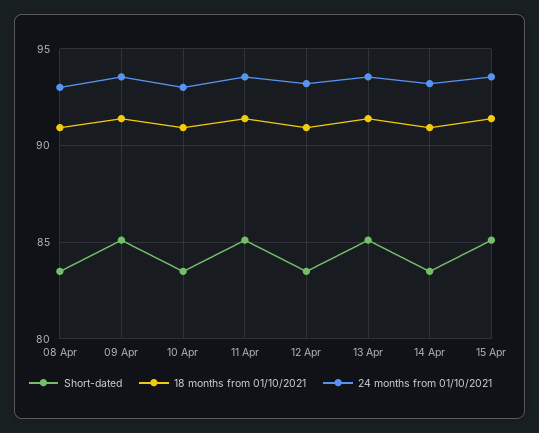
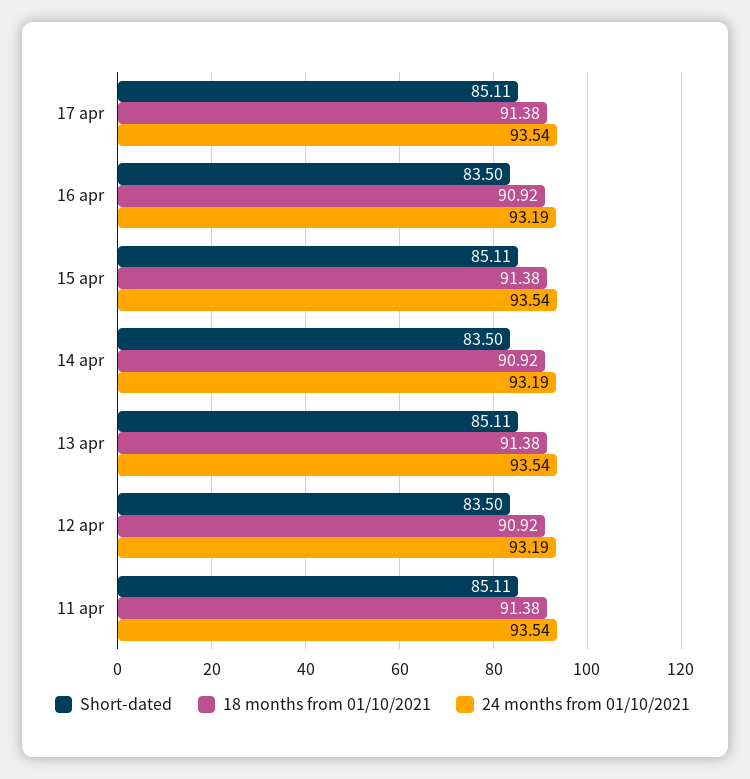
Short-dated, 08 Apr: 83.5 -> none
18 months from 01/10/2021, 08 Apr: 91 -> none
24 months from 01/10/2021, 08 Apr: 93 -> none
Short-dated, 09 Apr: 85 -> none
18 months from 01/10/2021, 09 Apr: 91.5 -> none
24 months from 01/10/2021, 09 Apr: 93.5 -> none
Short-dated, 10 Apr: 83.5 -> none
18 months from 01/10/2021, 10 Apr: 91 -> none
24 months from 01/10/2021, 10 Apr: 93 -> none
Short-dated, 17 apr: none -> 85.11
18 months from 01/10/2021, 17 apr: none -> 91.38
24 months from 01/10/2021, 17 apr: none -> 93.54
Short-dated, 16 apr: none -> 83.5
18 months from 01/10/2021, 16 apr: none -> 90.92
24 months from 01/10/2021, 16 apr: none -> 93.19

